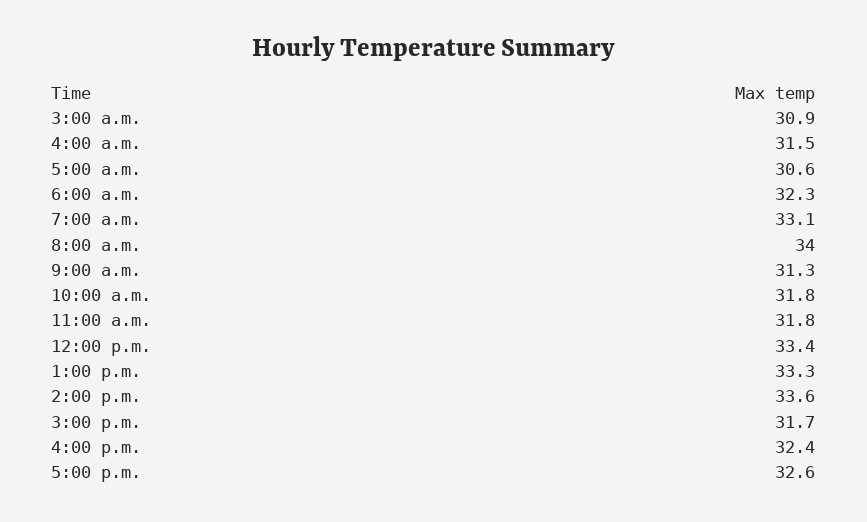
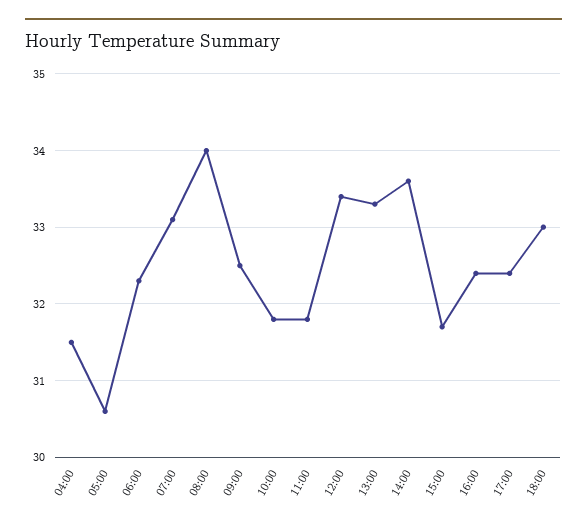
3:00 a.m.: 30.9 -> none
9:00 a.m.: 31.3 -> 32.5
5:00 p.m.: 32.6 -> 32.4
18:00: none -> 33

